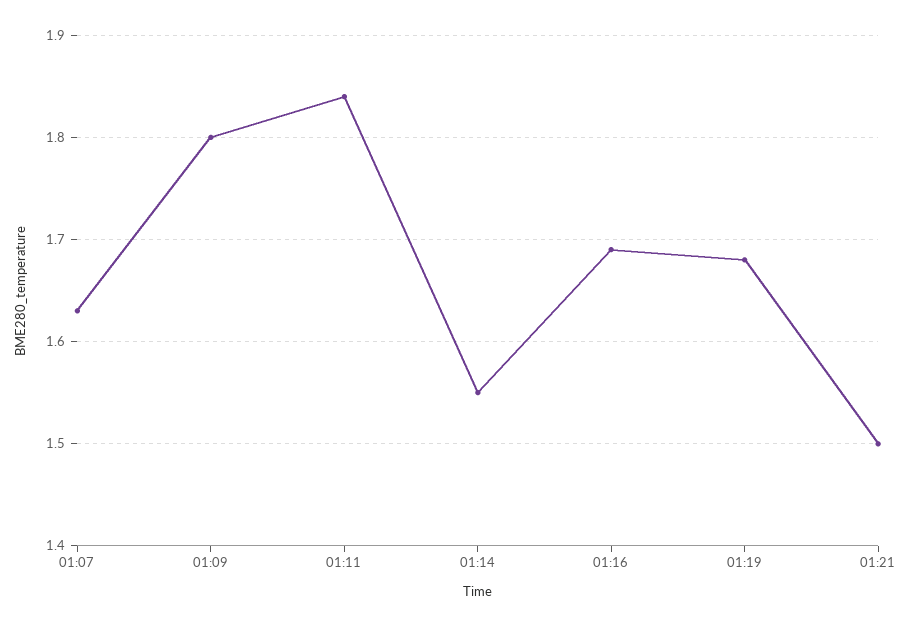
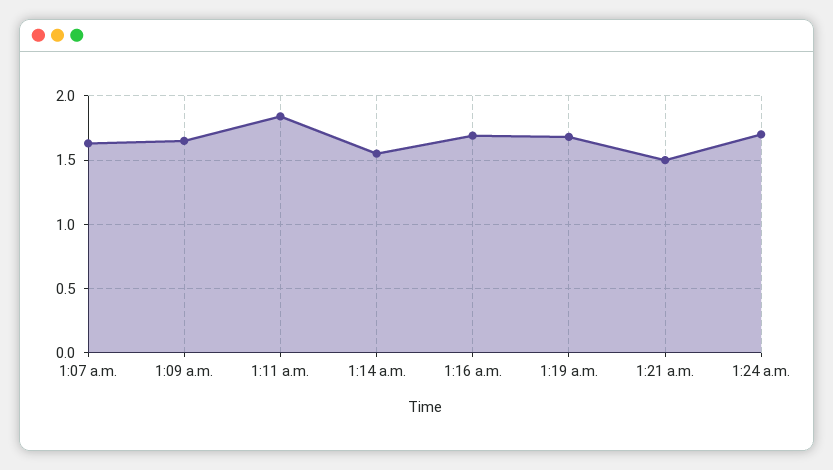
01:09: 1.8 -> 1.65
1:24 a.m.: none -> 1.7

